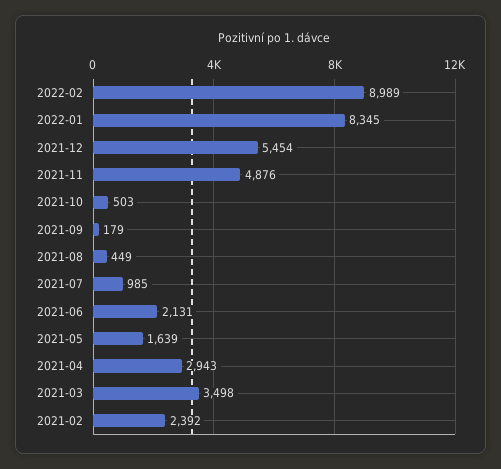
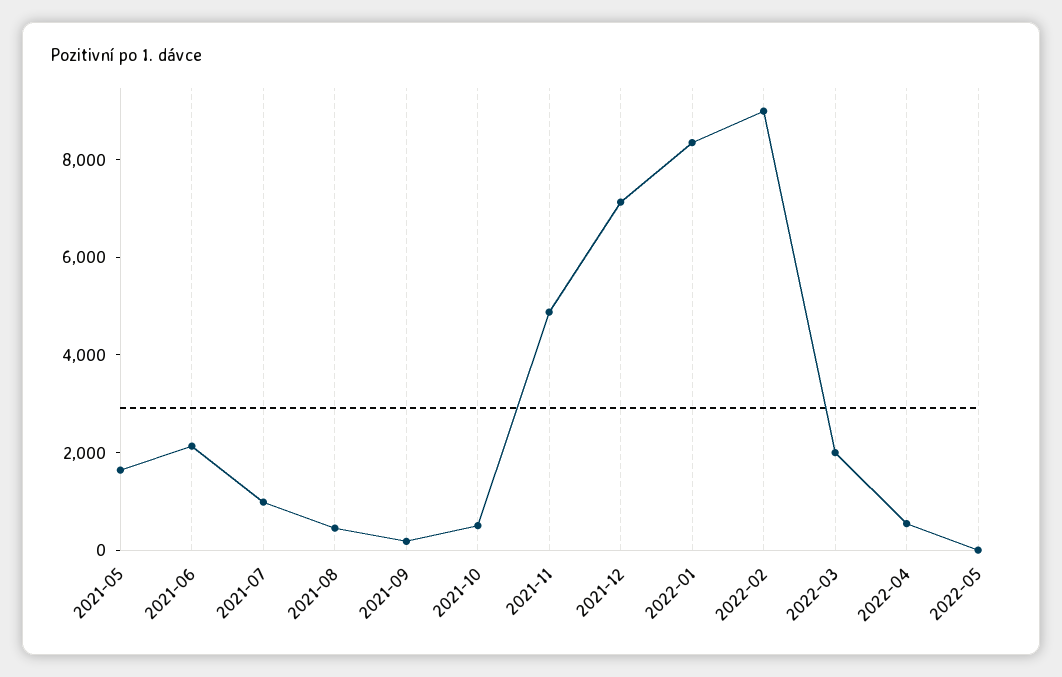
2021-12: 5454 -> 7000
2021-04: 2943 -> none
2021-03: 3498 -> none
2021-02: 2392 -> none
2022-03: none -> 2000
2022-04: none -> 500
2022-05: none -> 0

